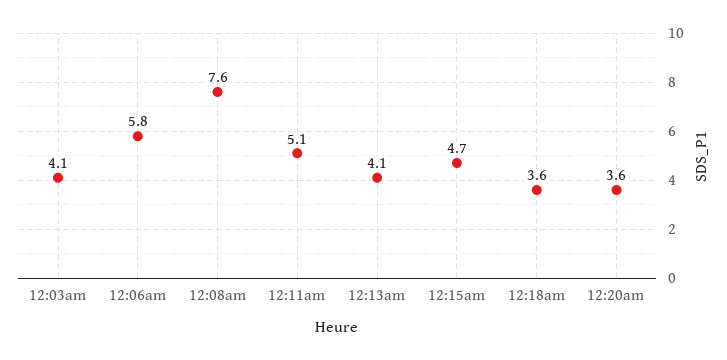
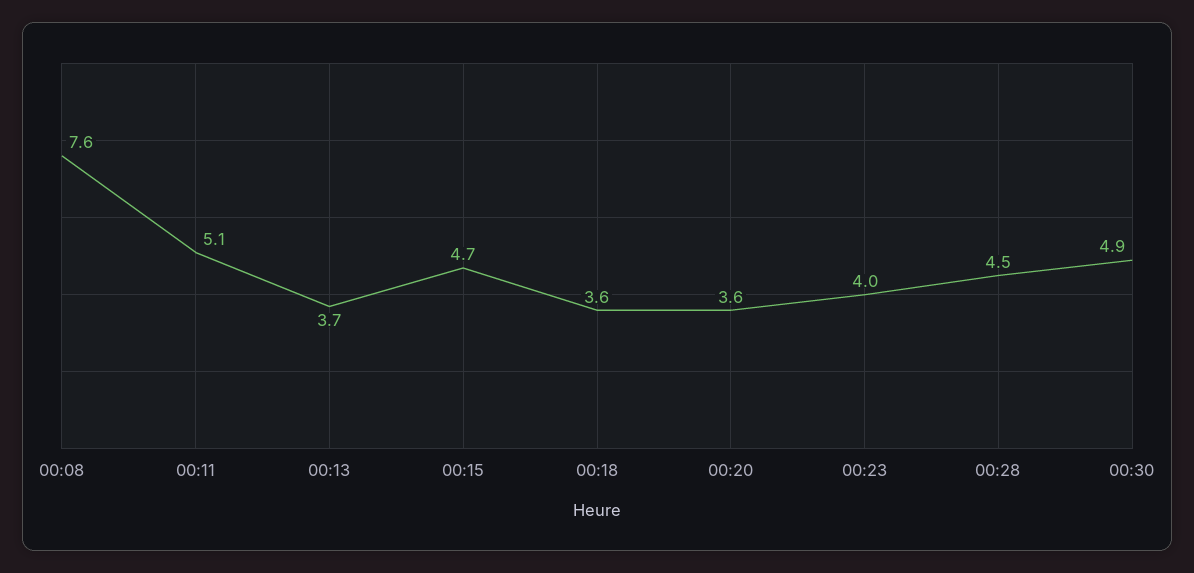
12:03am: 4.1 -> none
12:06am: 5.8 -> none
12:13am: 4.1 -> 3.7
00:23: none -> 4
00:28: none -> 4.5
00:30: none -> 4.9

